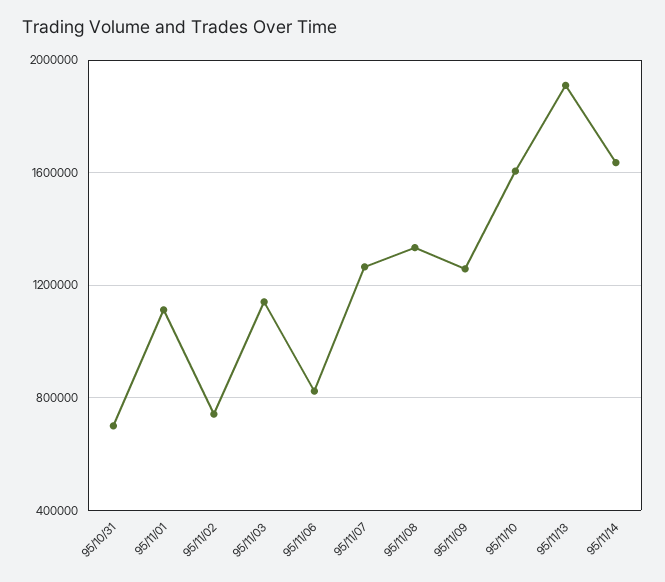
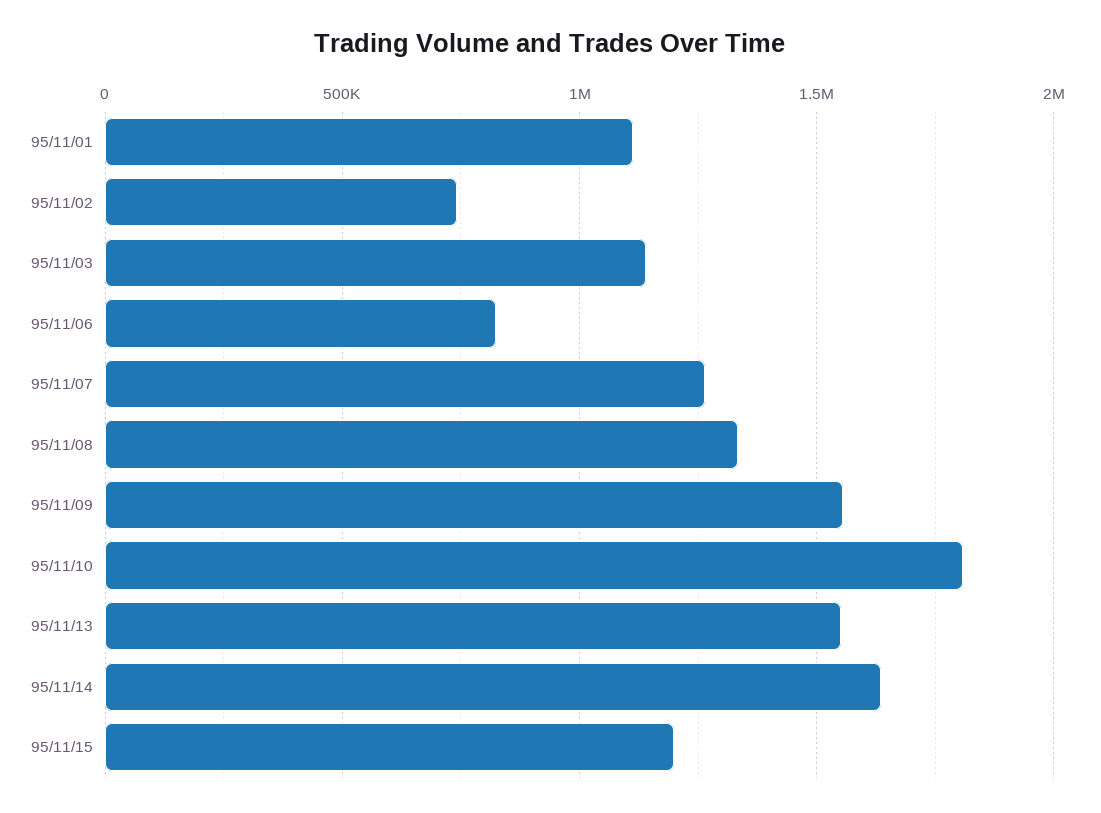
95/10/31: 700000 -> none
95/11/09: 1250000 -> 1550000
95/11/10: 1600000 -> 1800000
95/11/13: 1900000 -> 1550000
95/11/15: none -> 1200000

